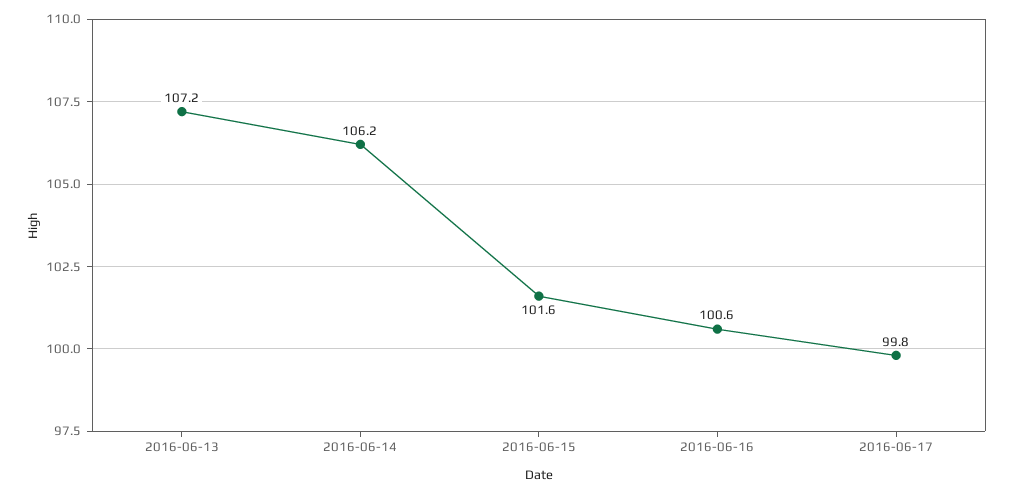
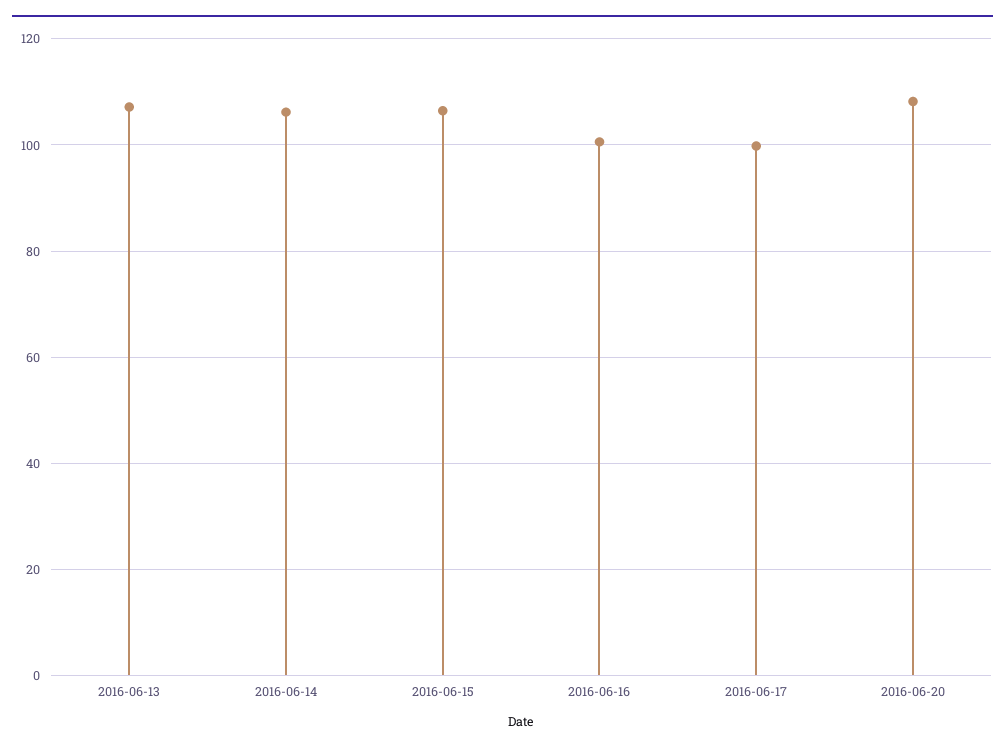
2016-06-15: 101.6 -> 106
2016-06-20: none -> 108

